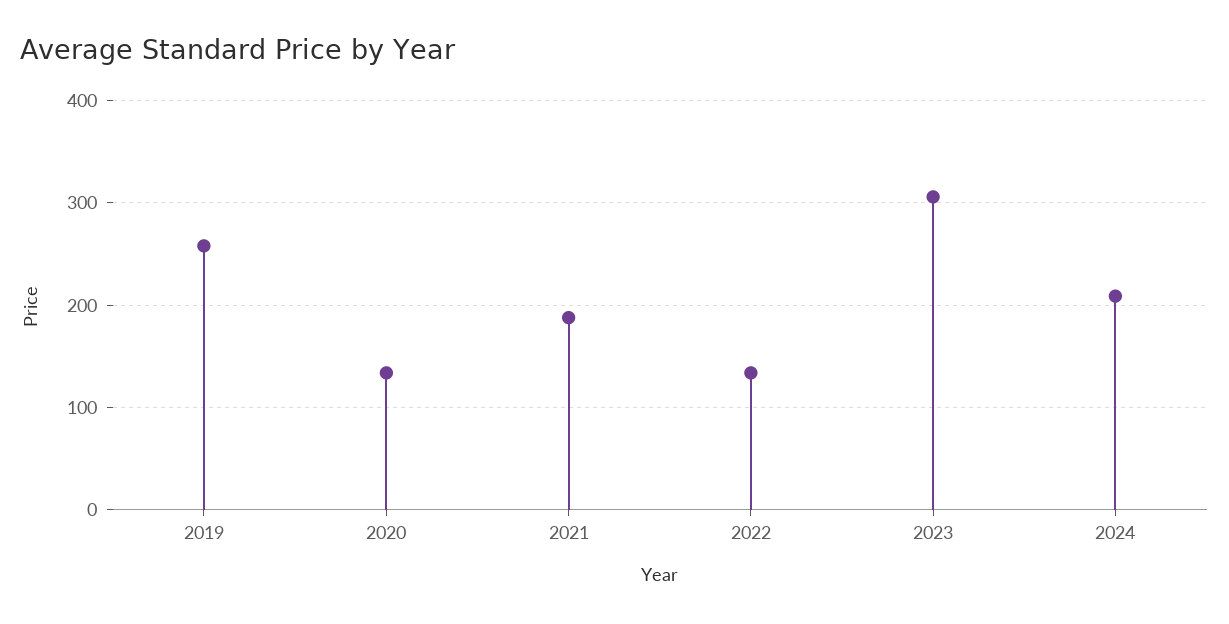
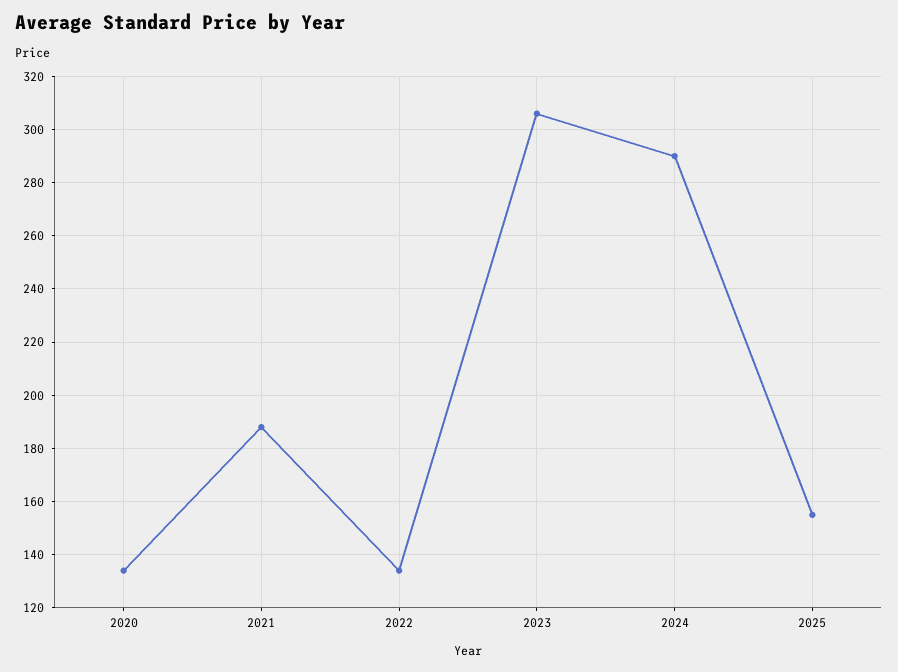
2019: 260 -> none
2024: 210 -> 290
2025: none -> 155

